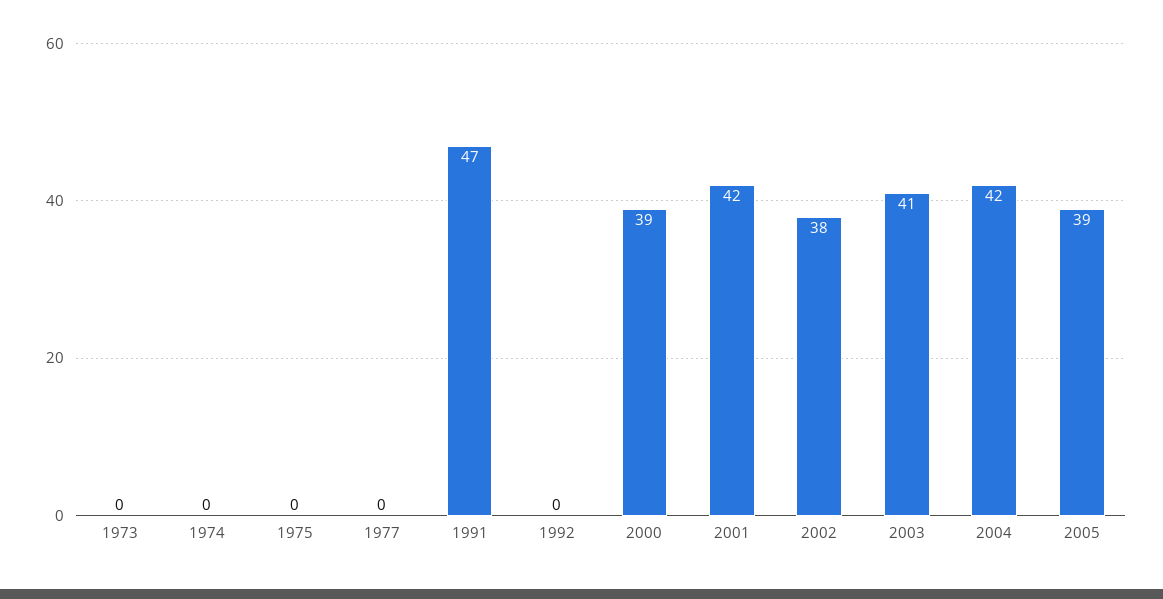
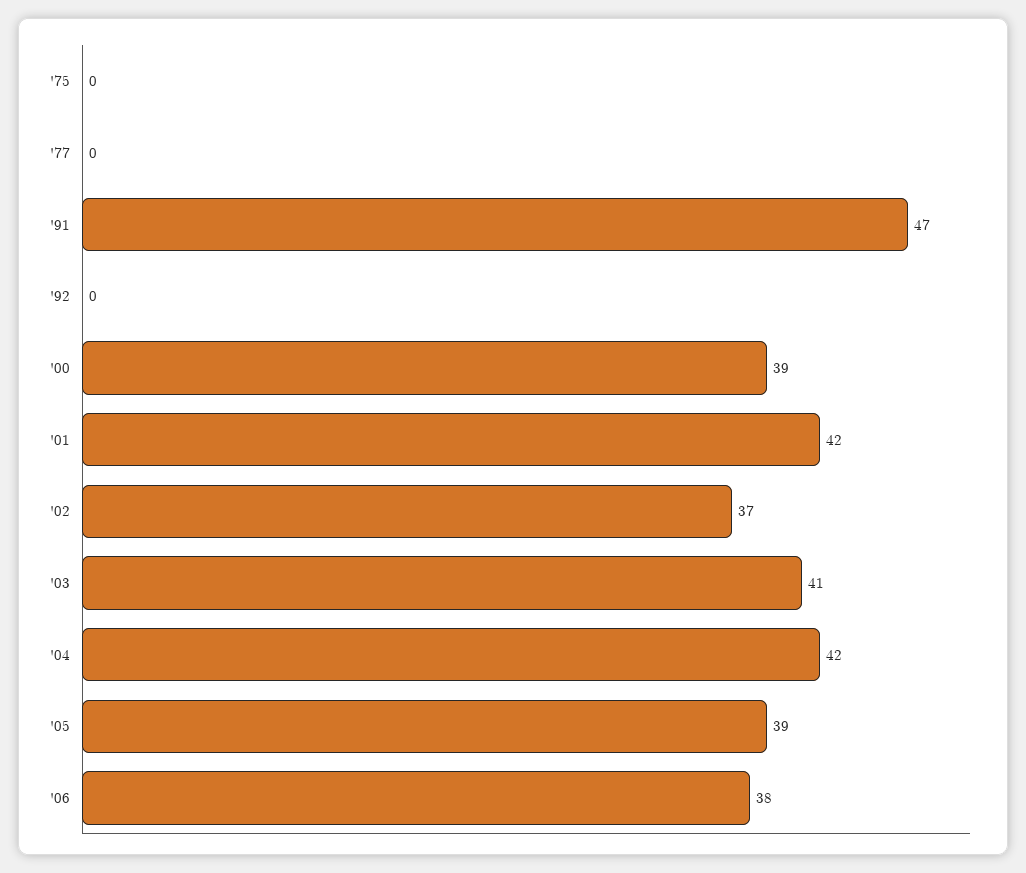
1973: 0 -> none
1974: 0 -> none
2002: 38 -> 37
'06: none -> 38

